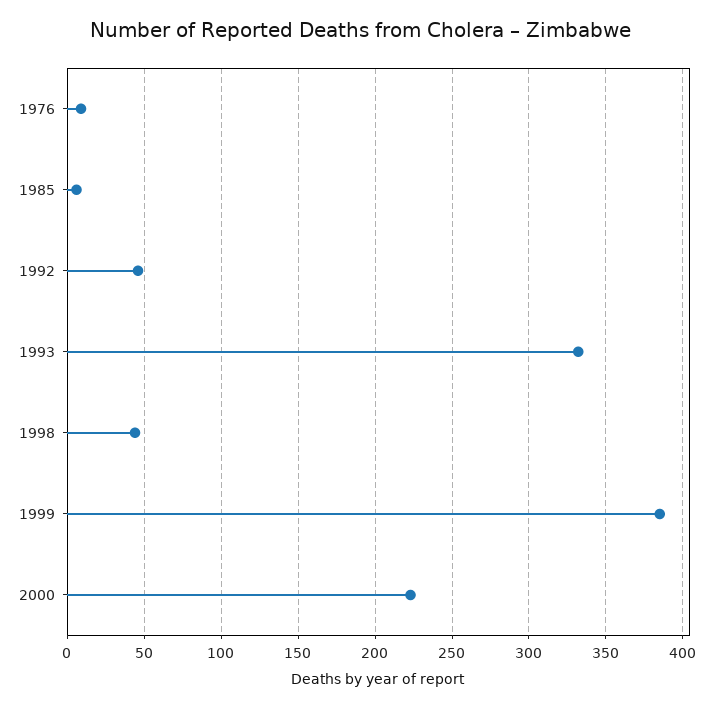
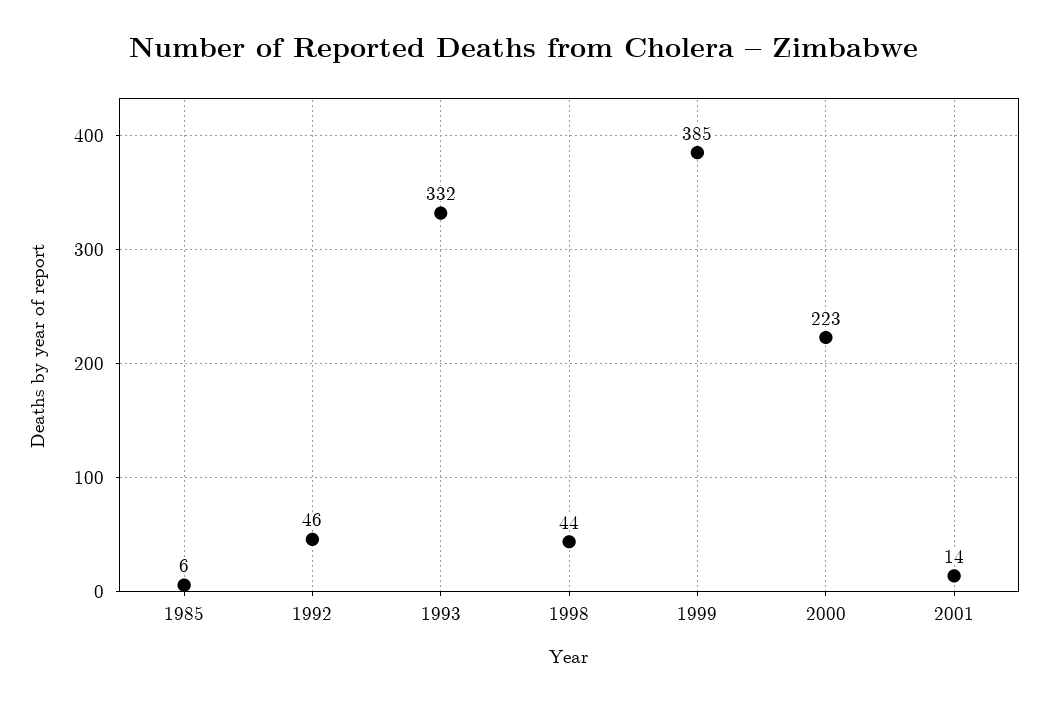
1976: 10 -> none
2001: none -> 14

